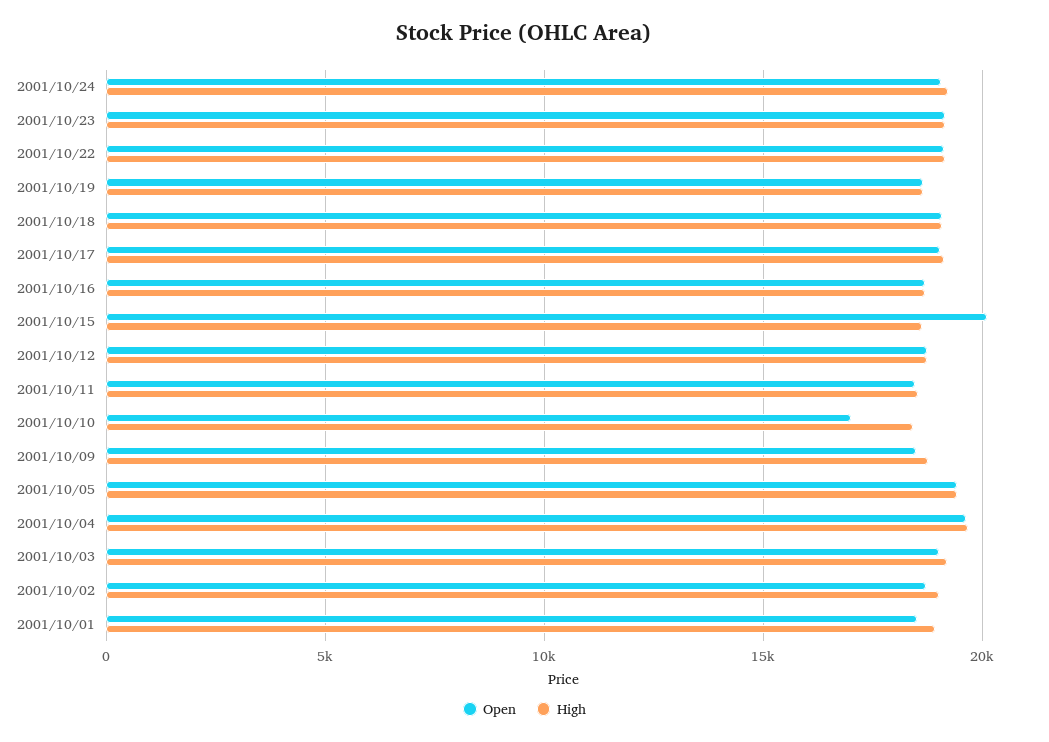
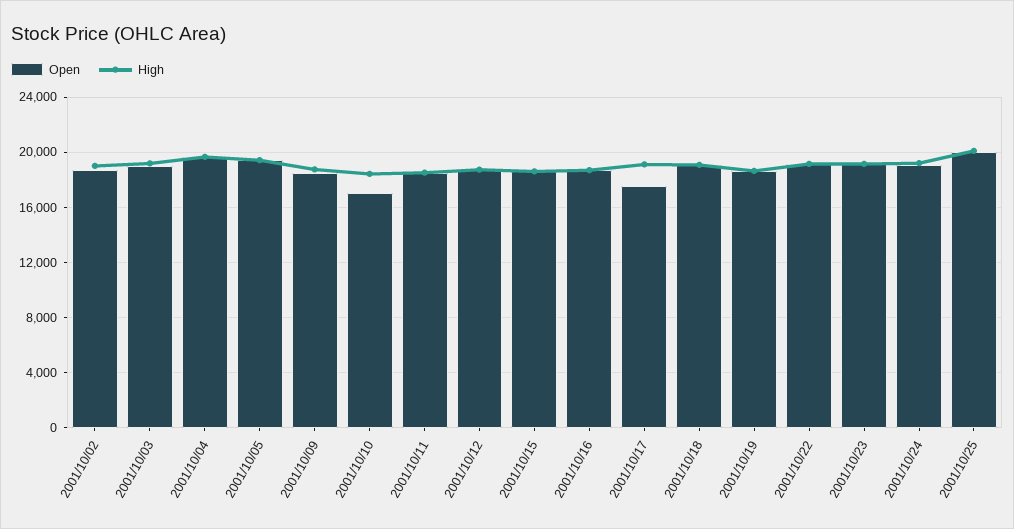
Open, 2001/10/17: 19000 -> 17500
Open, 2001/10/15: 20000 -> 18500
Open, 2001/10/01: 18500 -> none
High, 2001/10/01: 19000 -> none
Open, 2001/10/25: none -> 20000
High, 2001/10/25: none -> 20000

